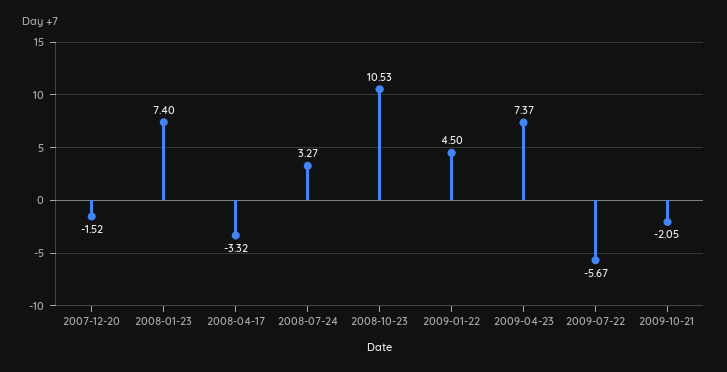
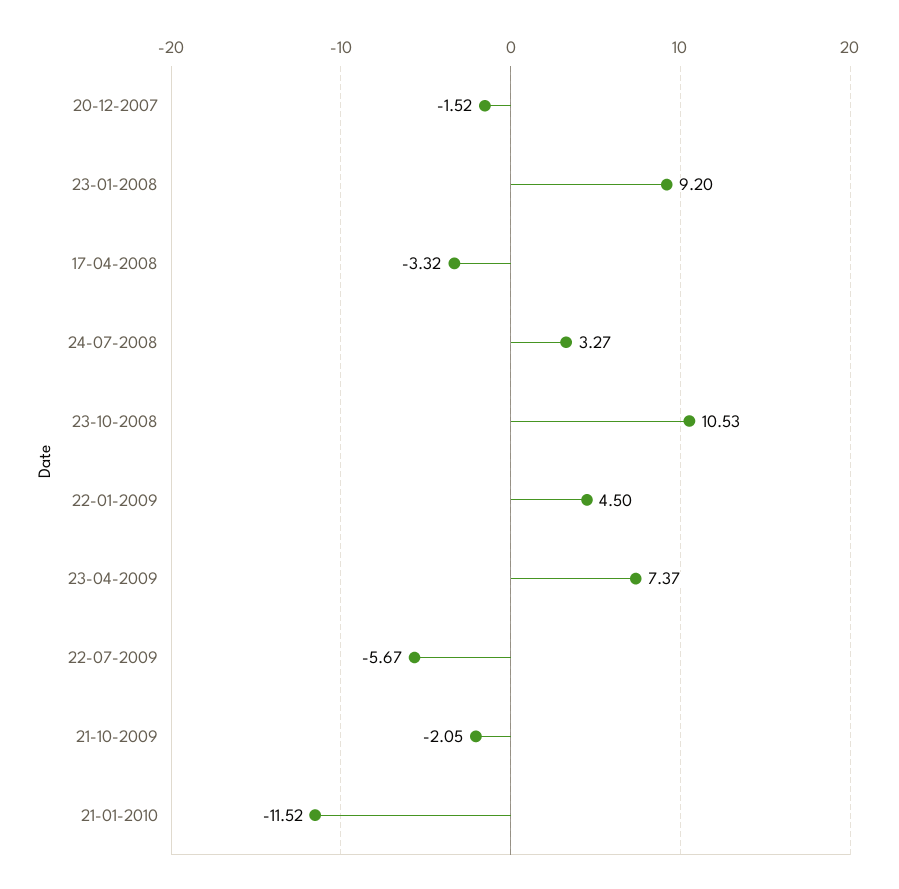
2008-01-23: 7.4 -> 9.2
21-01-2010: none -> -11.52

